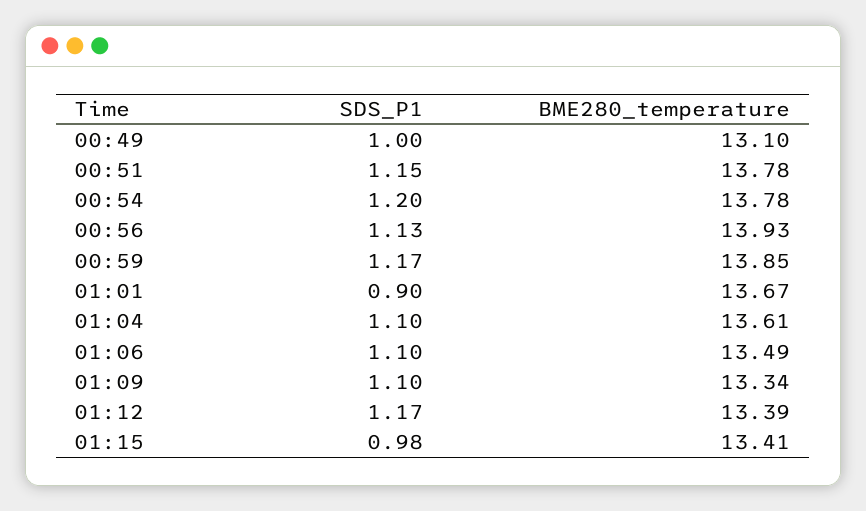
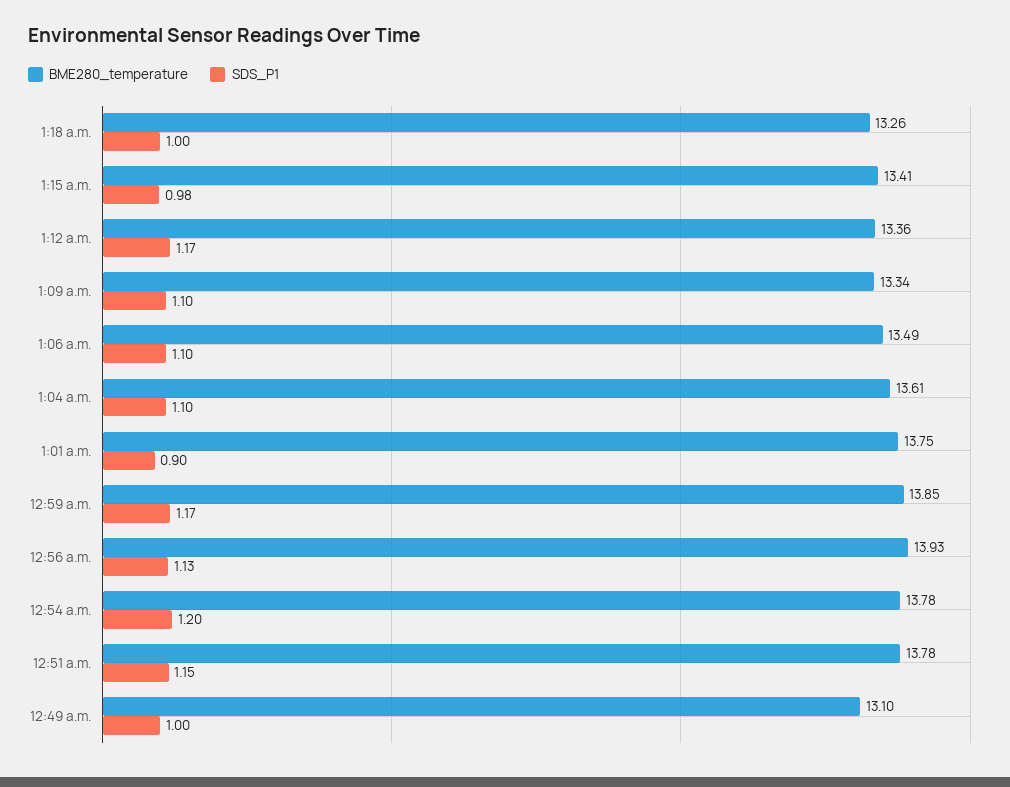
BME280_temperature, 01:01: 13.67 -> 13.75
BME280_temperature, 01:12: 13.39 -> 13.36
BME280_temperature, 1:18 a.m.: none -> 13.26
SDS_P1, 1:18 a.m.: none -> 1

